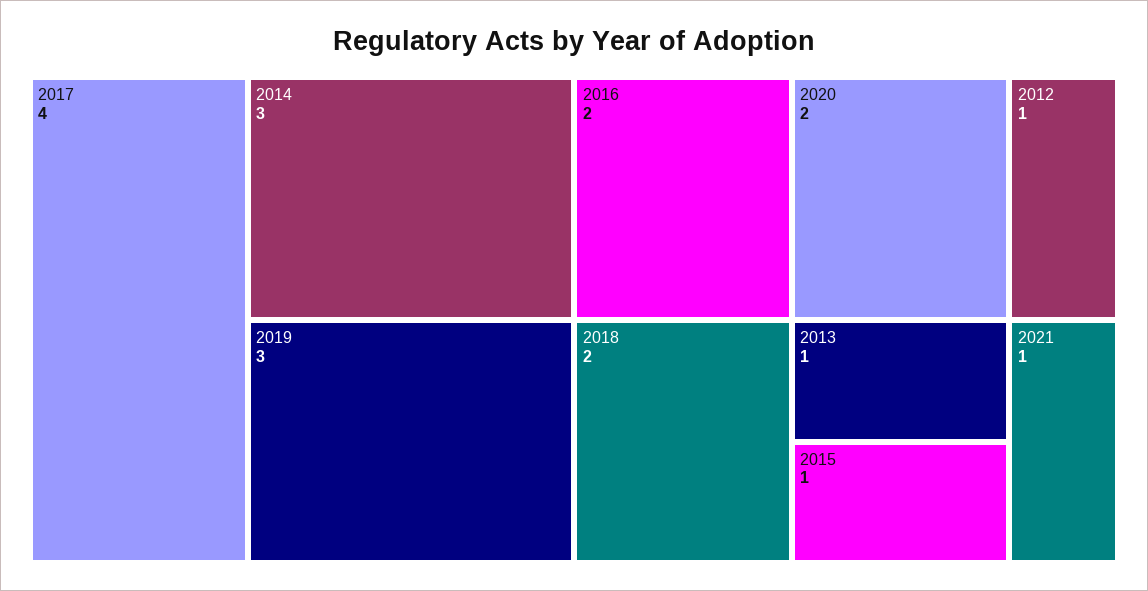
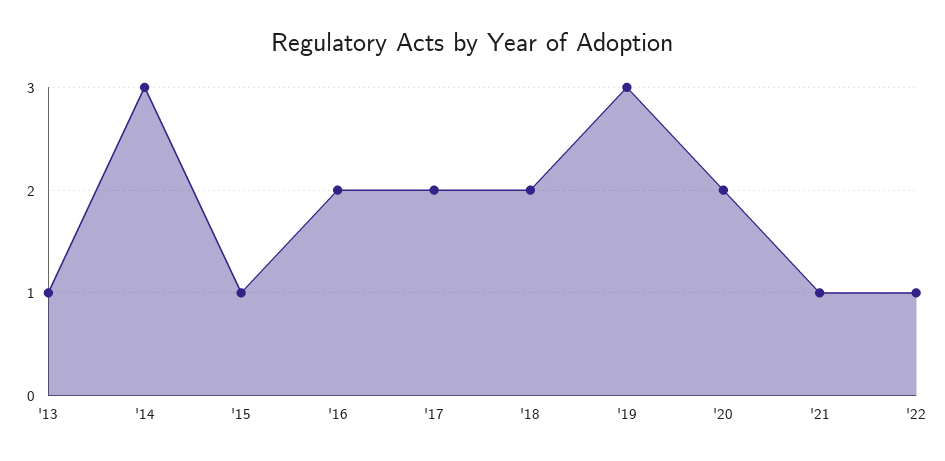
2017: 4 -> 2
2012: 1 -> none
'22: none -> 1

